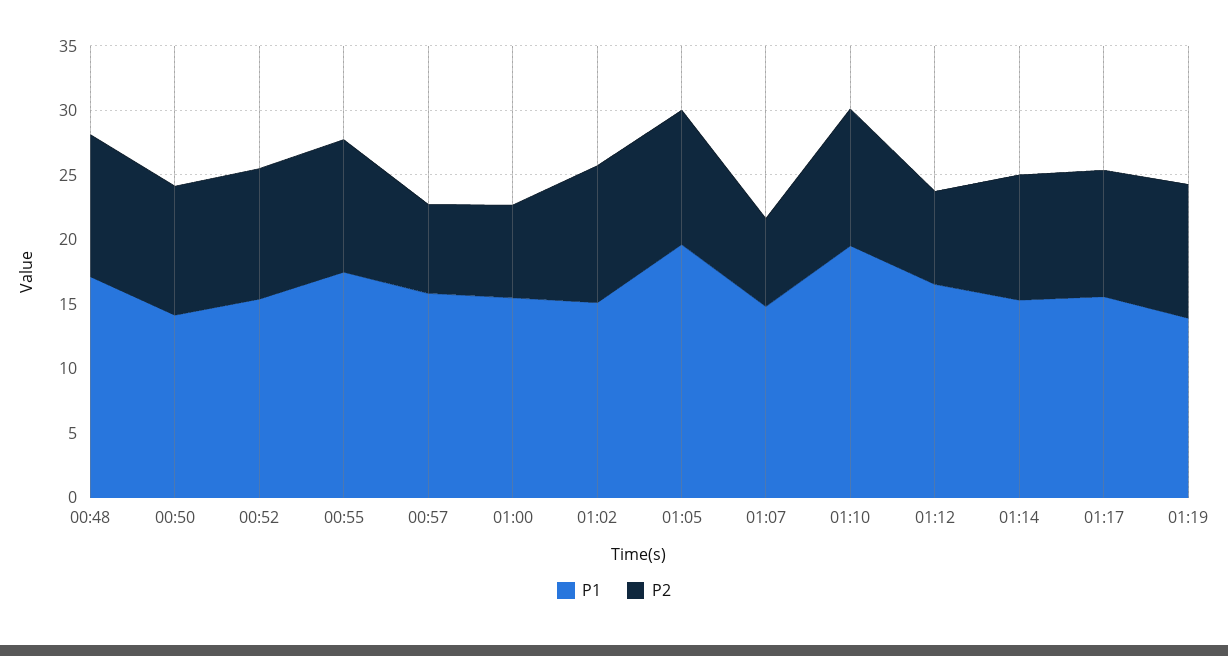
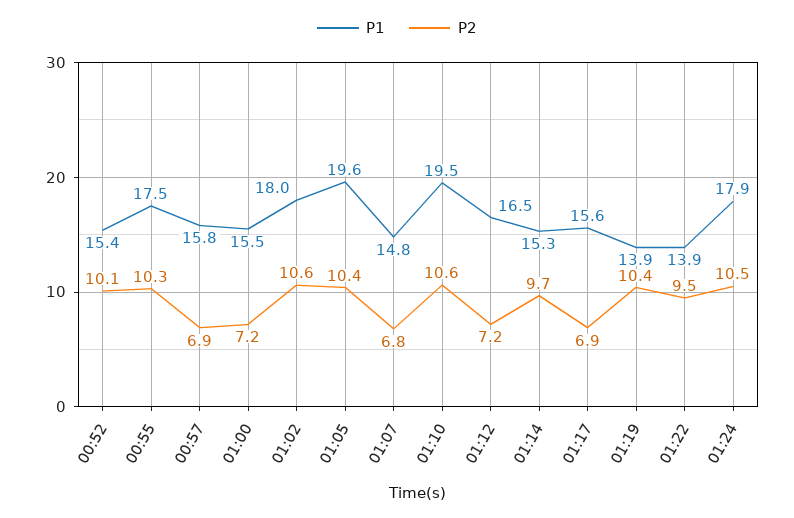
P1, 00:48: 17 -> none
P2, 00:48: 11 -> none
P1, 00:50: 14 -> none
P2, 00:50: 10 -> none
P1, 01:02: 15 -> 18
P2, 01:17: 10 -> 6.9
P1, 01:22: none -> 13.9
P2, 01:22: none -> 9.5
P1, 01:24: none -> 17.9
P2, 01:24: none -> 10.5

